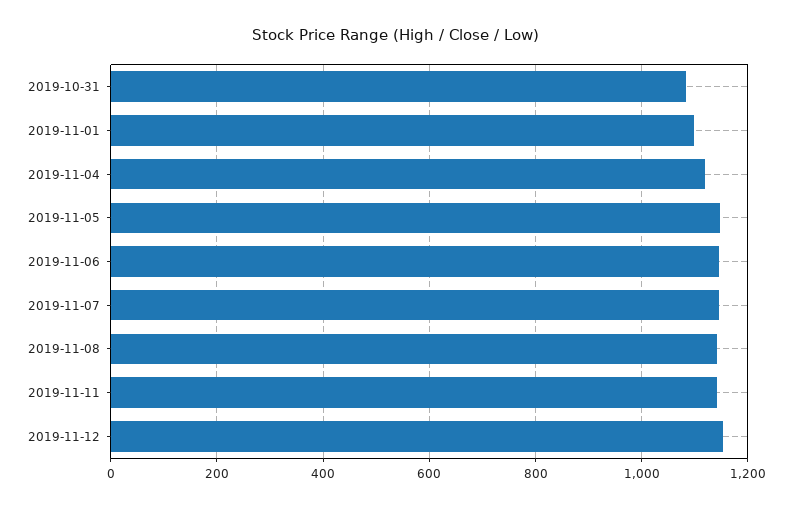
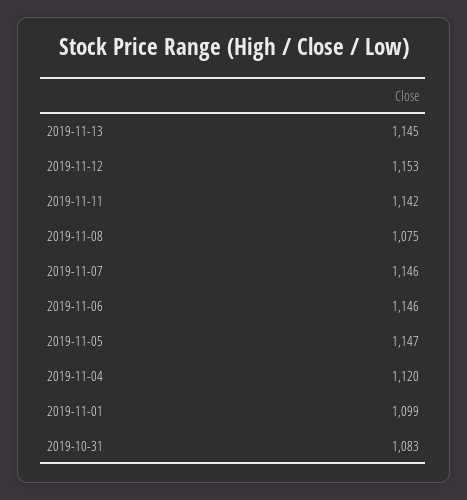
2019-11-08: 1140 -> 1075
2019-11-13: none -> 1145

